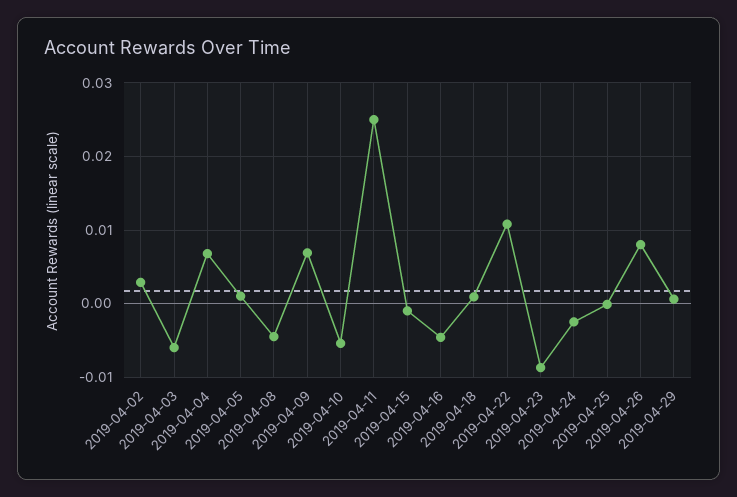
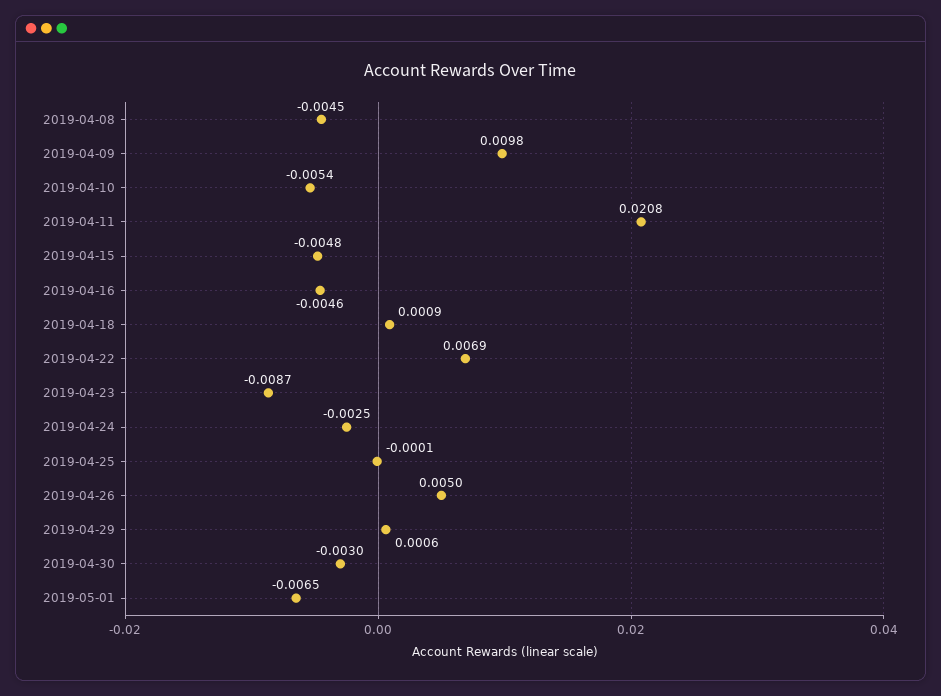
2019-04-02: 0.003 -> none
2019-04-03: -0.006 -> none
2019-04-04: 0.007 -> none
2019-04-05: 0.001 -> none
2019-04-09: 0.007 -> 0.0098
2019-04-11: 0.025 -> 0.0208
2019-04-15: -0.001 -> -0.0048
2019-04-22: 0.011 -> 0.0069
2019-04-26: 0.008 -> 0.005
2019-04-30: none -> -0.003
2019-05-01: none -> -0.0065

